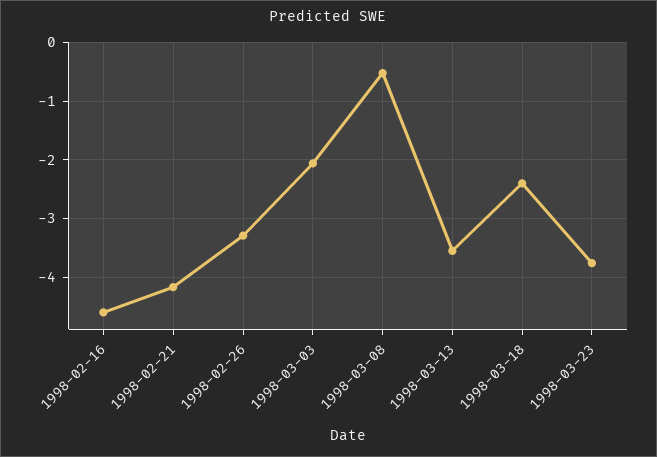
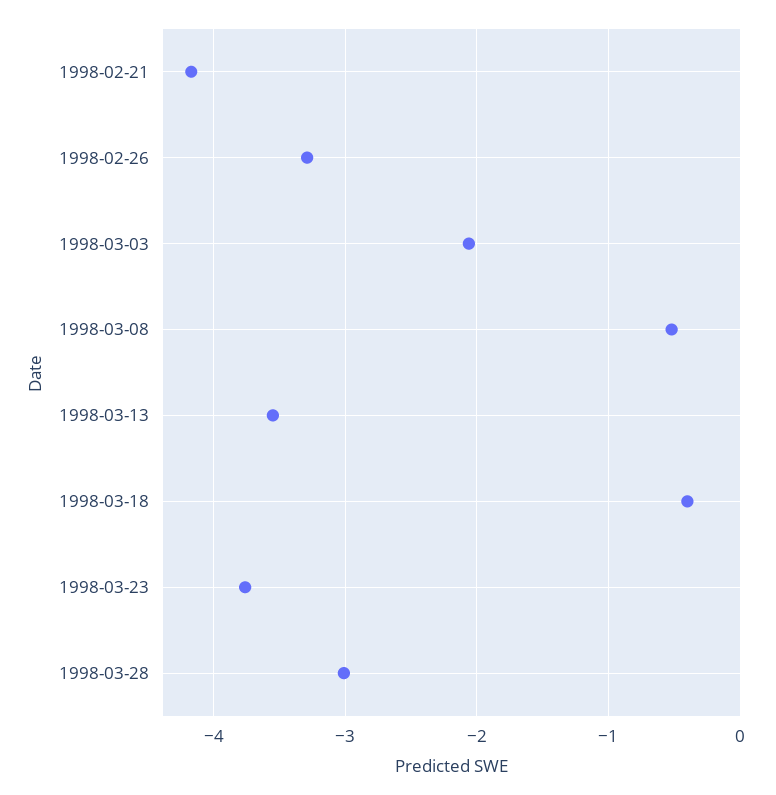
1998-02-16: -4.6 -> none
1998-03-18: -2.4 -> -0.4
1998-03-28: none -> -3

